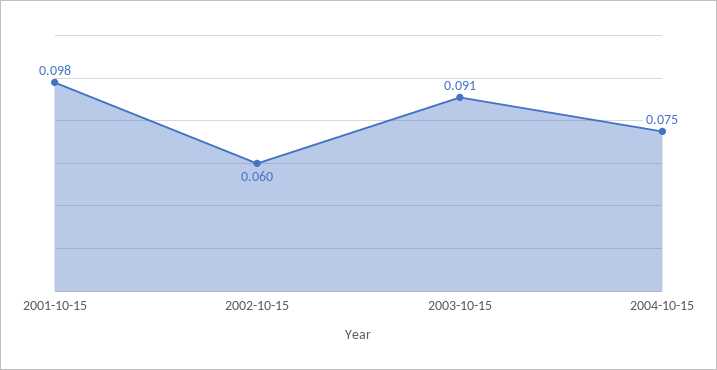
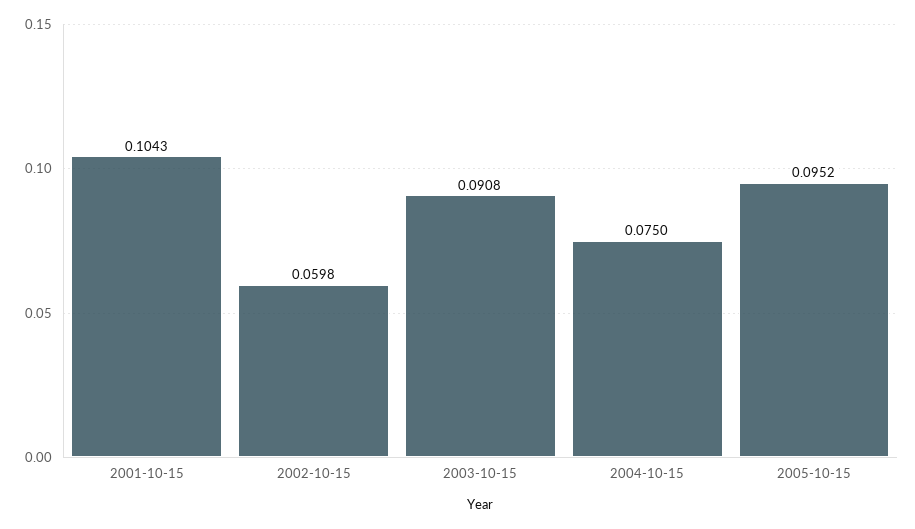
2001-10-15: 0.098 -> 0.1043
2005-10-15: none -> 0.0952

